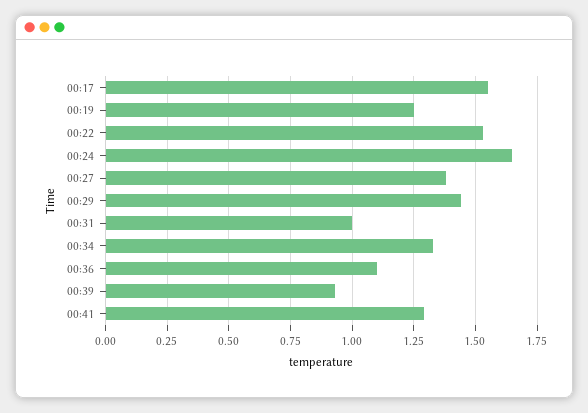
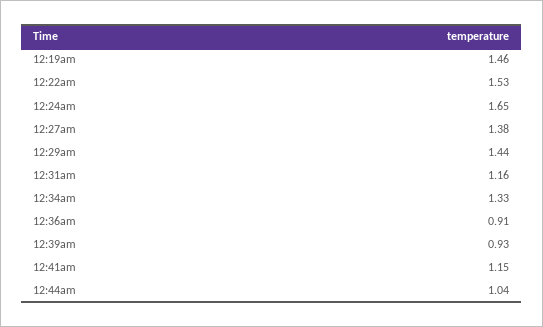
00:17: 1.55 -> none
00:19: 1.25 -> 1.46
00:31: 1 -> 1.16
00:36: 1.1 -> 0.91
00:41: 1.3 -> 1.15
12:44am: none -> 1.04

